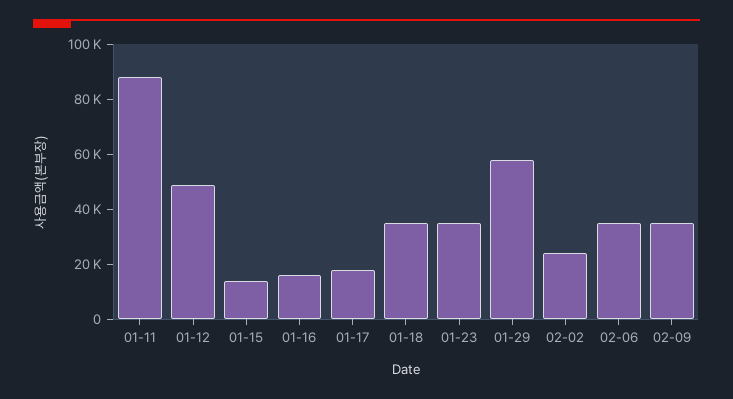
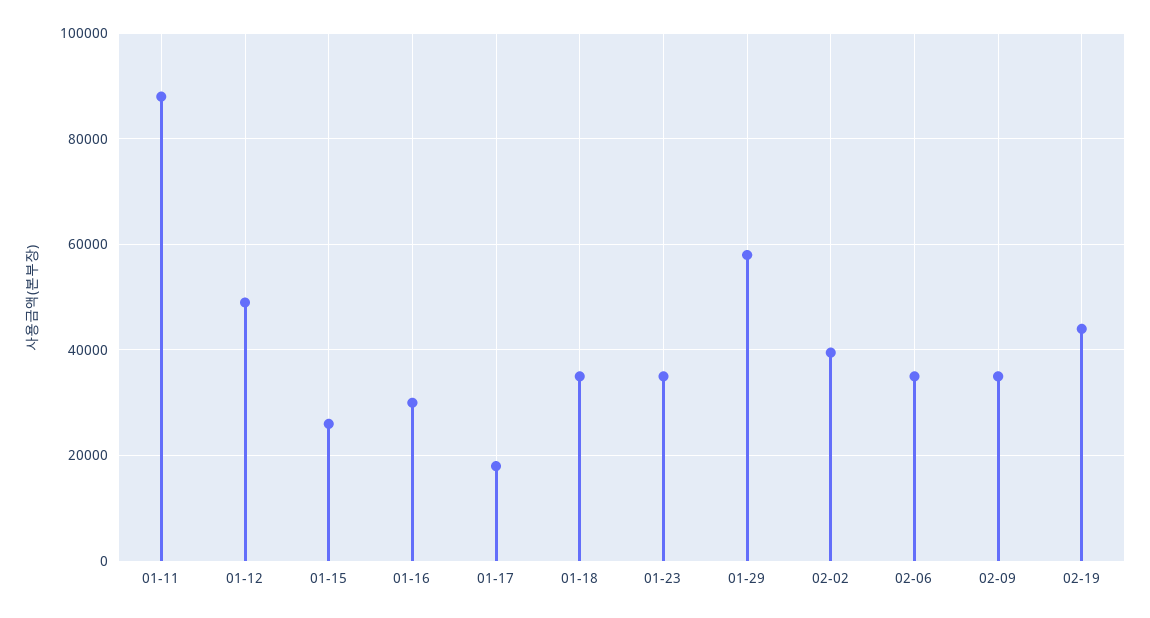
01-15: 15000 -> 26000
01-16: 15000 -> 30000
02-02: 25000 -> 40000
02-19: none -> 44000

